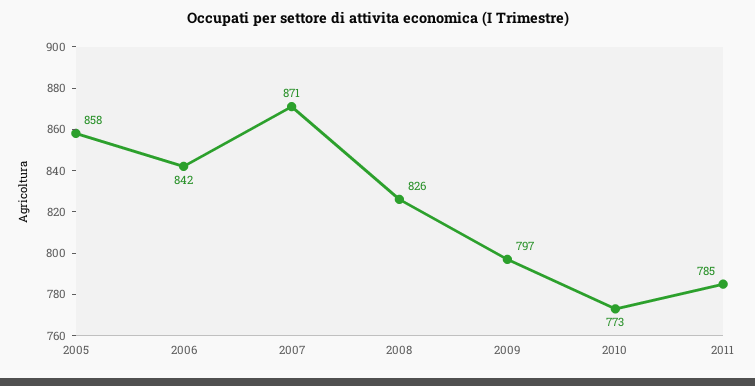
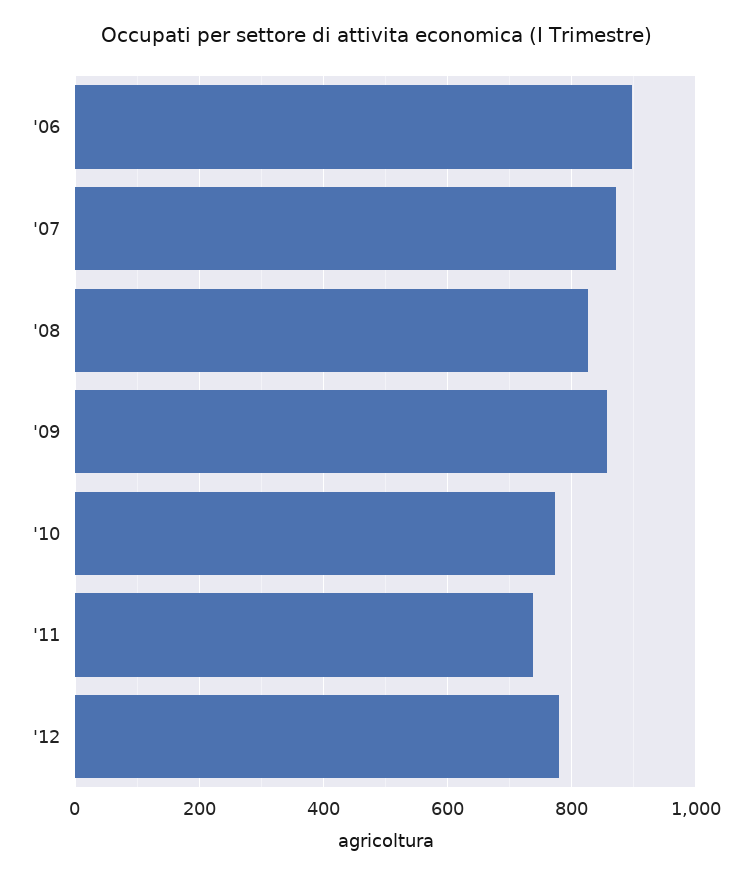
2005: 858 -> none
2006: 842 -> 900
2009: 797 -> 860
2011: 785 -> 740
'12: none -> 780

